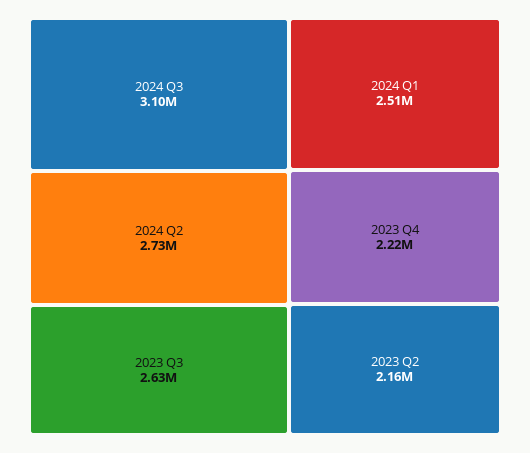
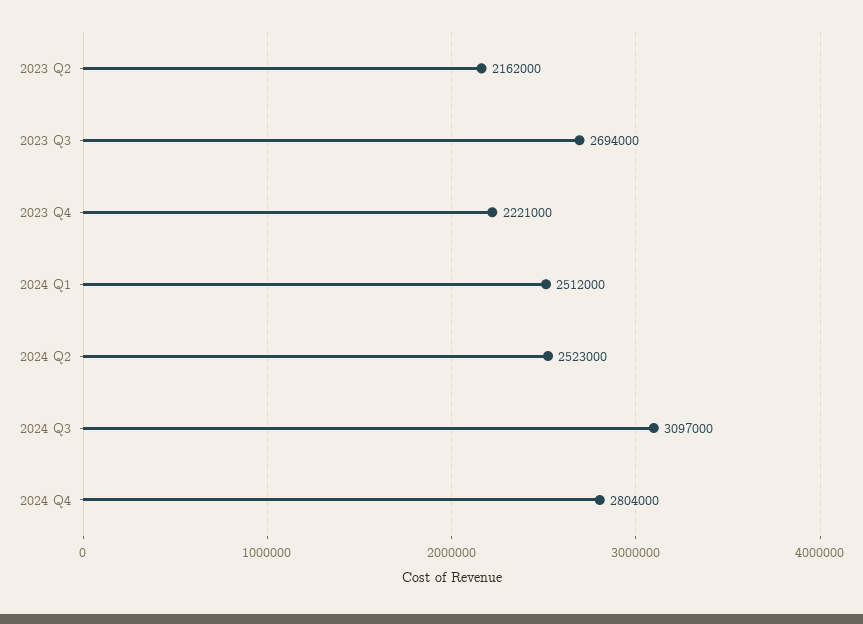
2024 Q2: 2730000 -> 2523000
2023 Q3: 2630000 -> 2694000
2024 Q4: none -> 2804000

